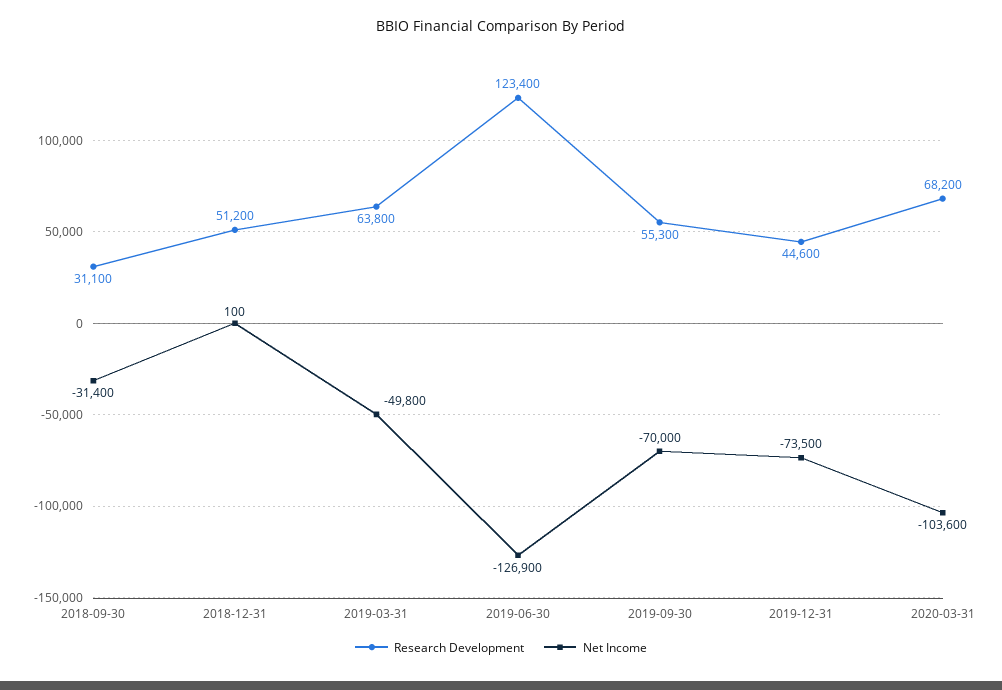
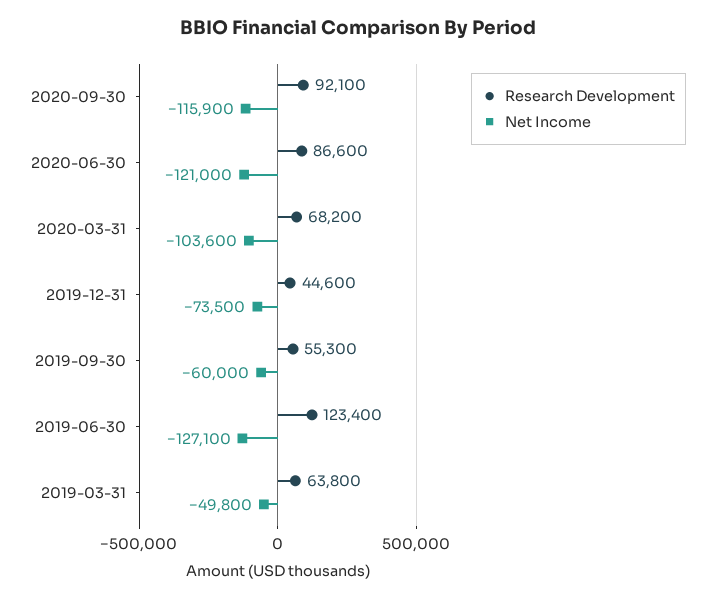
Research Development, 2018-09-30: 31100 -> none
Net Income, 2018-09-30: -31400 -> none
Research Development, 2018-12-31: 51200 -> none
Net Income, 2018-12-31: 100 -> none
Net Income, 2019-06-30: -126900 -> -127100
Net Income, 2019-09-30: -70000 -> -60000
Research Development, 2020-09-30: none -> 92100
Net Income, 2020-09-30: none -> -115900
Research Development, 2020-06-30: none -> 86600
Net Income, 2020-06-30: none -> -121000

